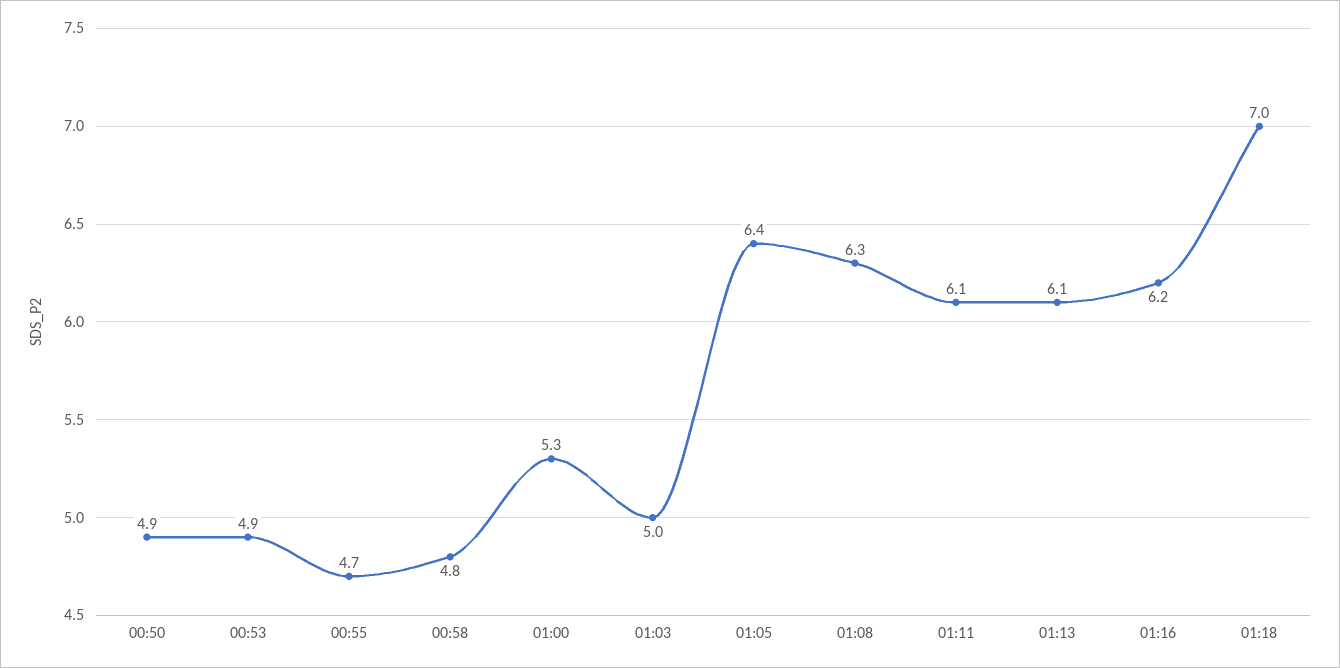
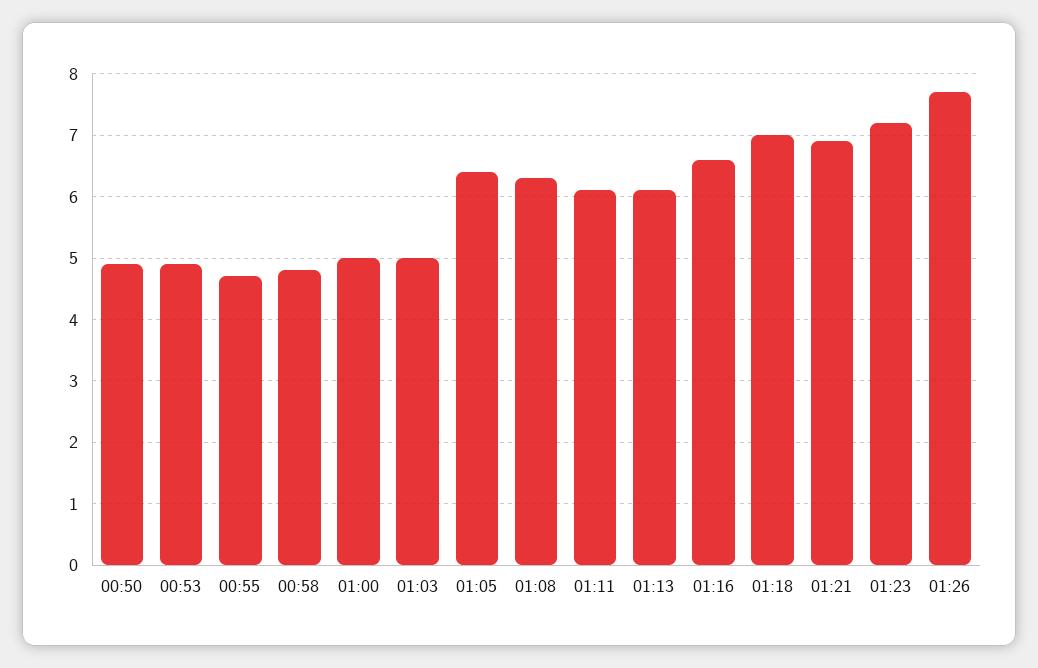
01:00: 5.3 -> 5
01:16: 6.2 -> 6.6
01:21: none -> 6.9
01:23: none -> 7.2
01:26: none -> 7.7

